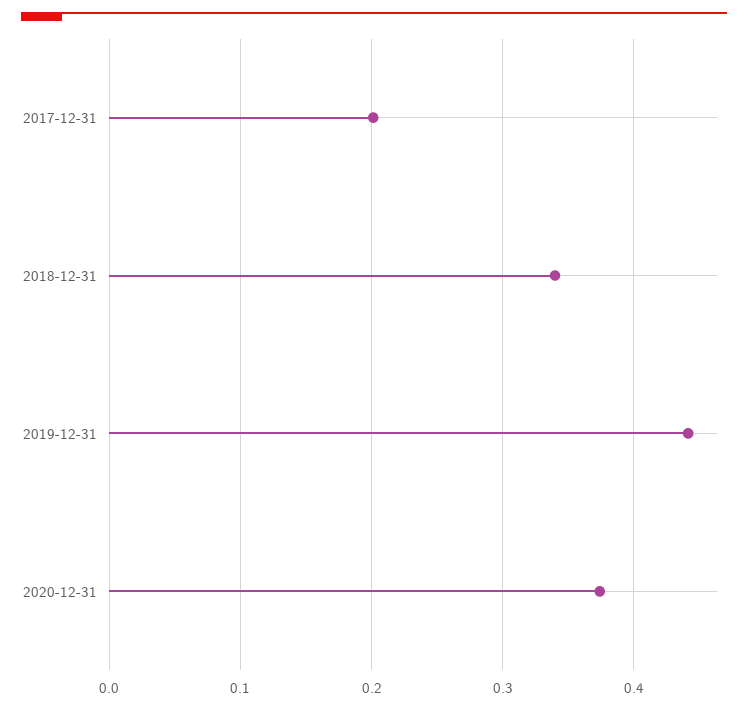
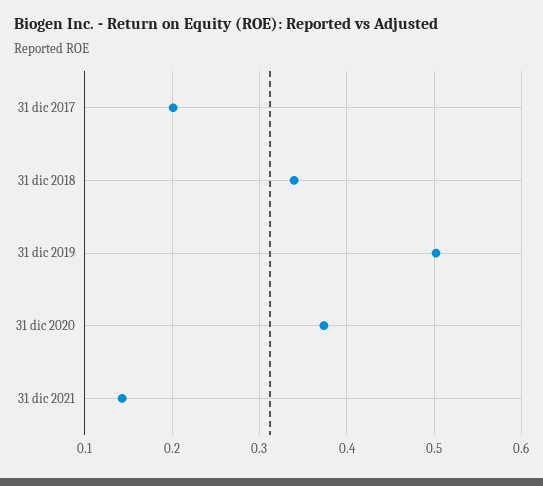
2019-12-31: 0.44 -> 0.5
31 dic 2021: none -> 0.14

